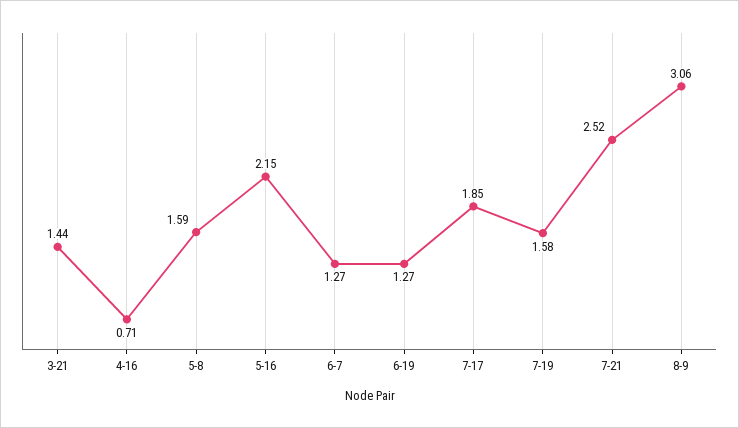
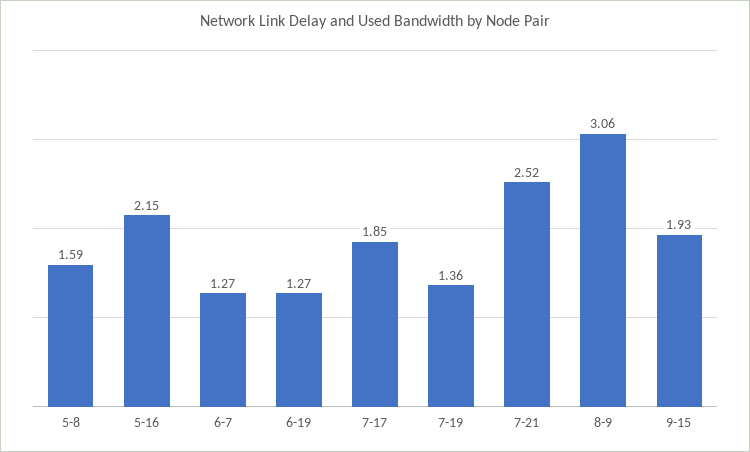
3-21: 1.44 -> none
4-16: 0.71 -> none
7-19: 1.58 -> 1.36
9-15: none -> 1.93

